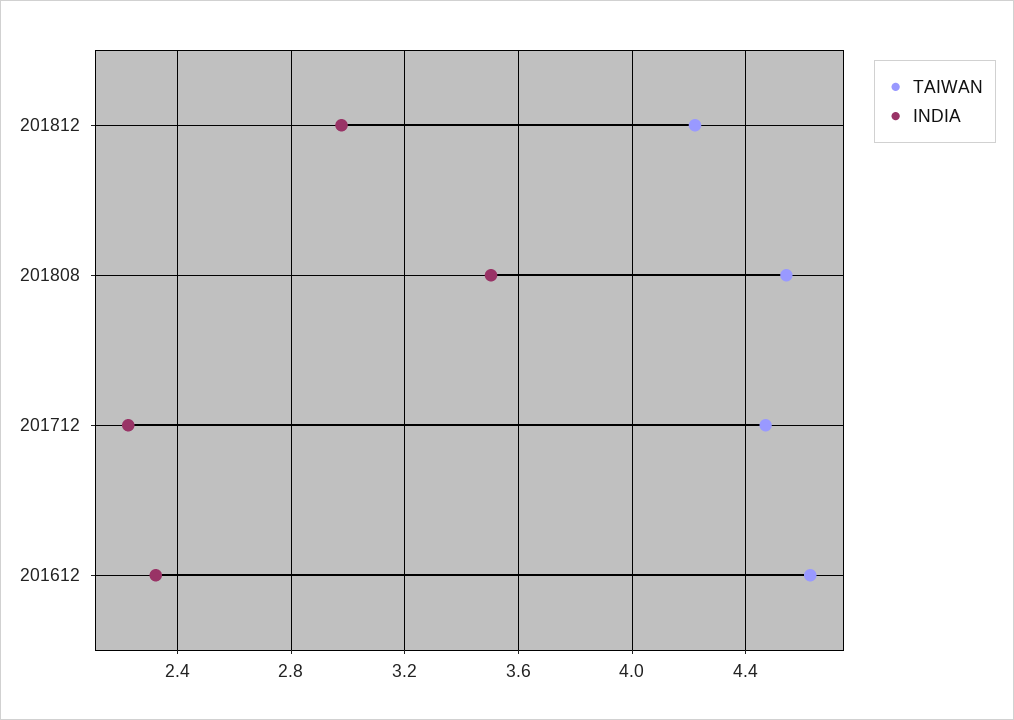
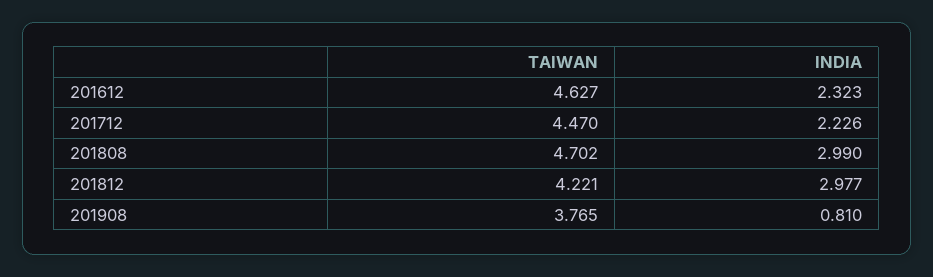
TAIWAN, 201808: 4.55 -> 4.702
INDIA, 201808: 3.5 -> 2.99
TAIWAN, 201908: none -> 3.765
INDIA, 201908: none -> 0.81

